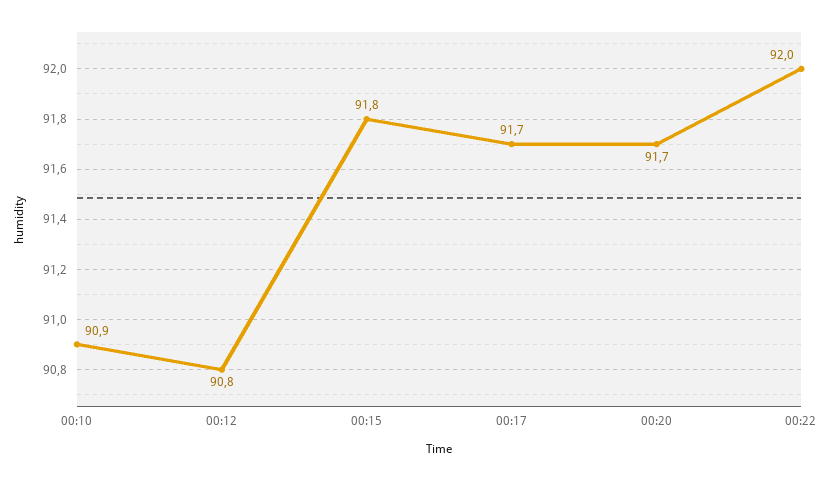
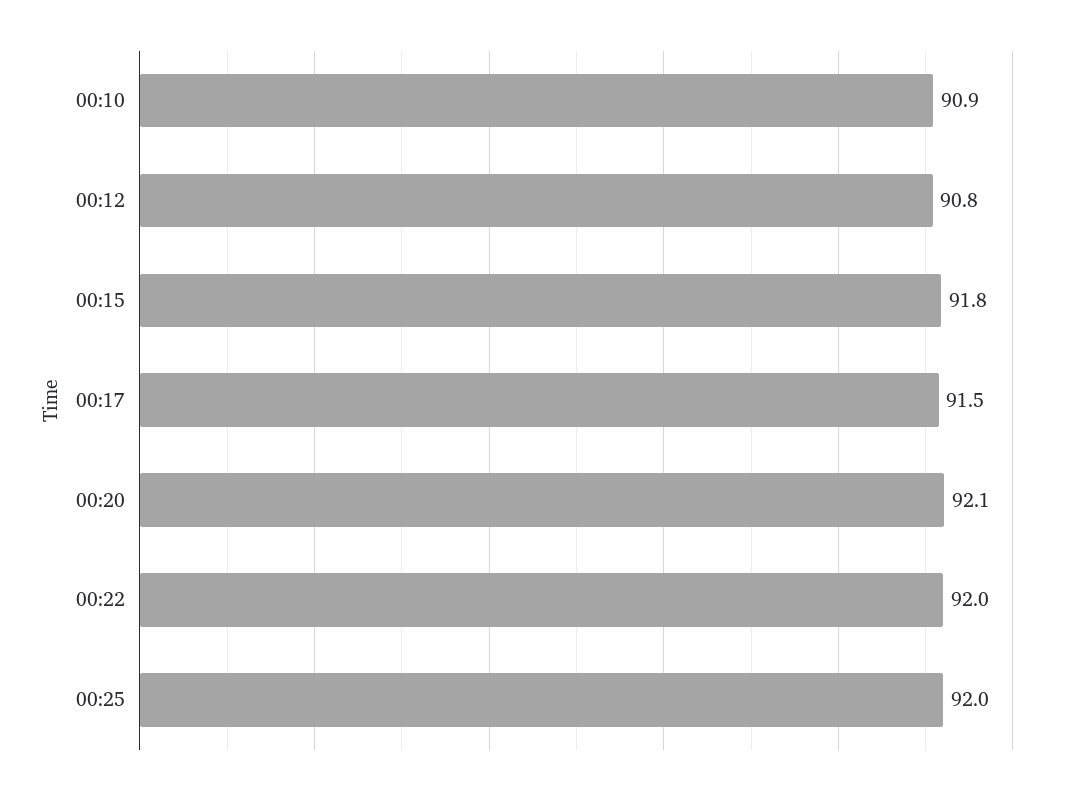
00:17: 91.7 -> 91.5
00:20: 91.7 -> 92.1
00:25: none -> 92

